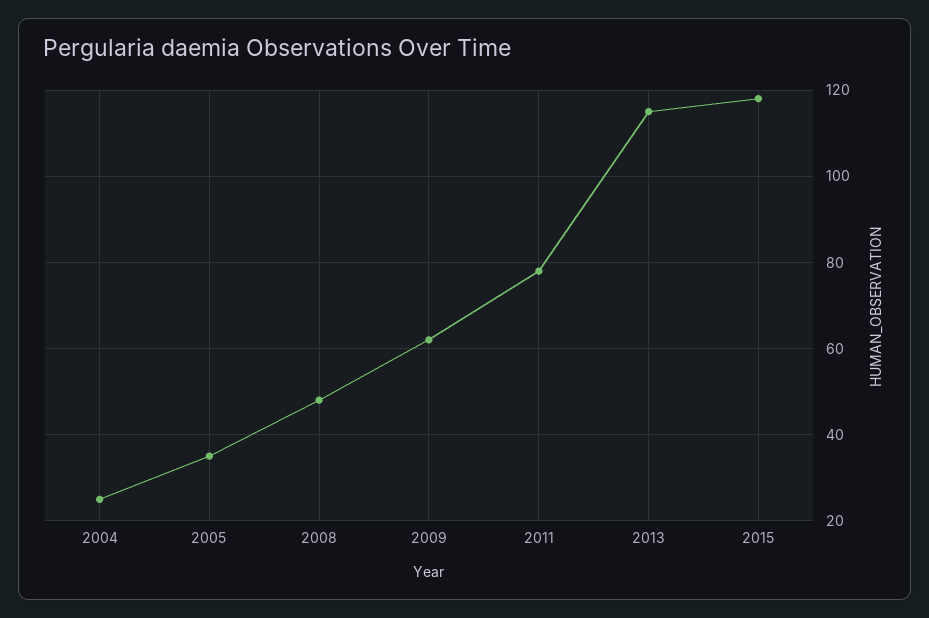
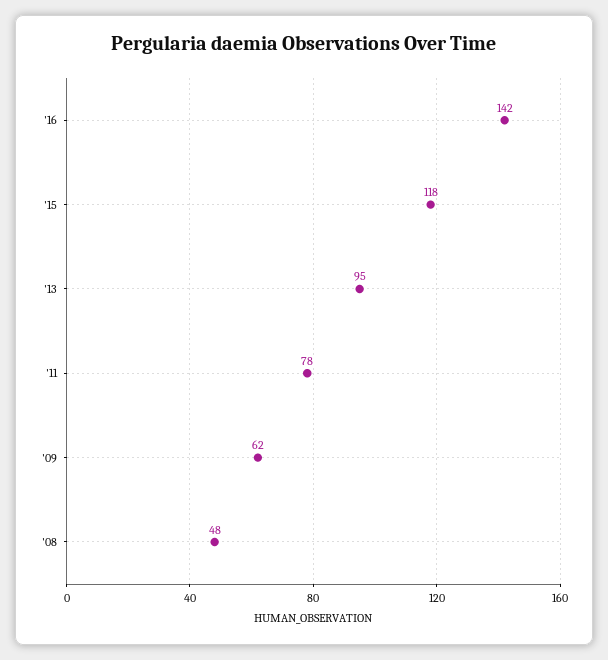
2004: 25 -> none
2005: 35 -> none
2013: 115 -> 95
'16: none -> 142

